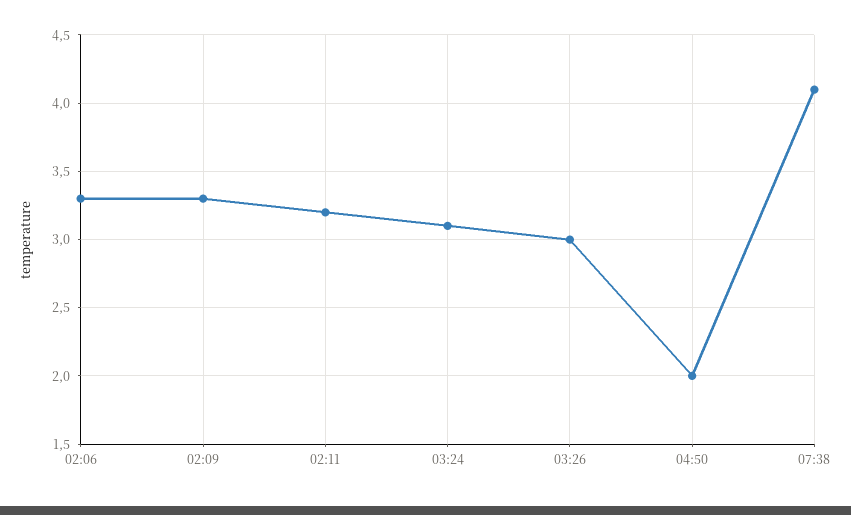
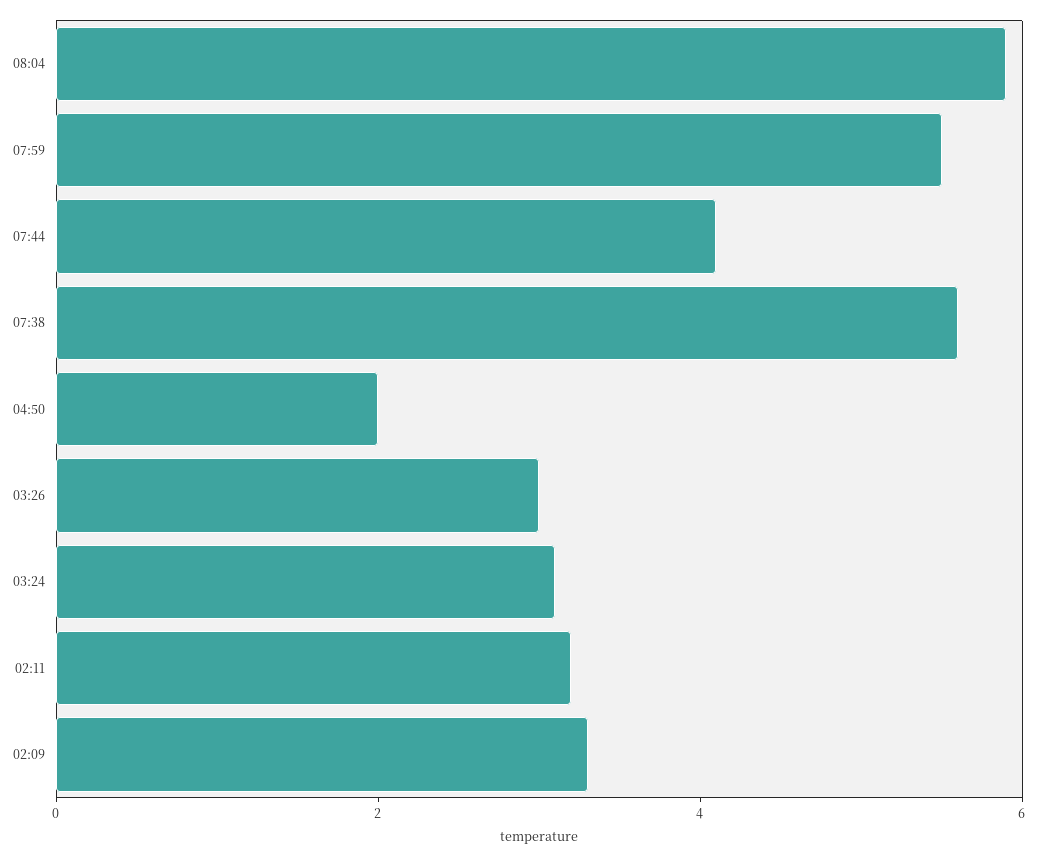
02:06: 3.3 -> none
07:38: 4.1 -> 5.5
08:04: none -> 6
07:59: none -> 5.5
07:44: none -> 4

